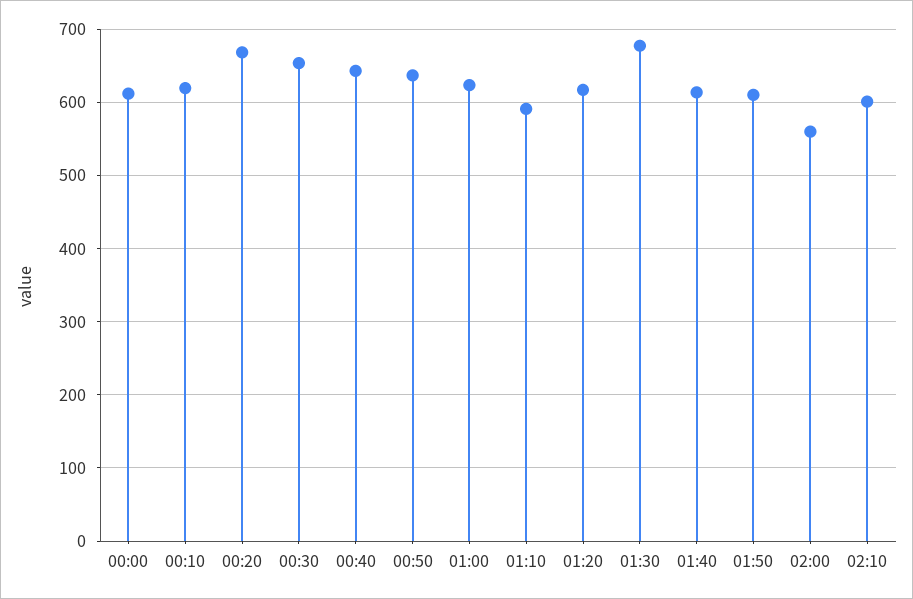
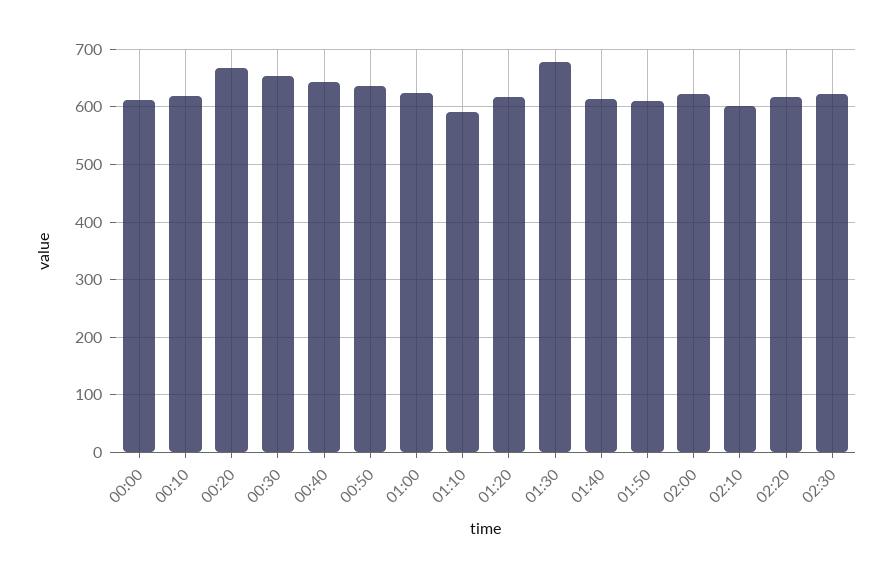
02:00: 560 -> 620
02:20: none -> 620
02:30: none -> 620

